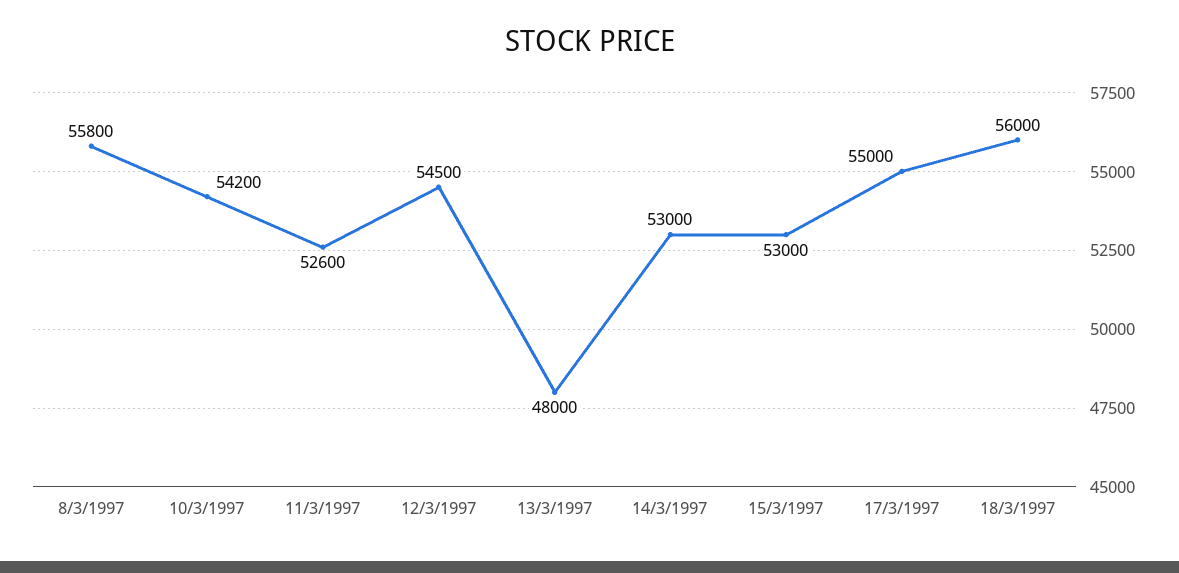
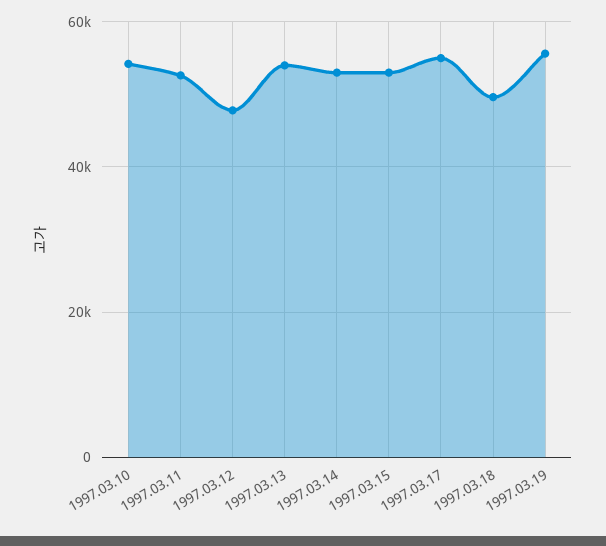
8/3/1997: 55800 -> none
12/3/1997: 54500 -> 48000
13/3/1997: 48000 -> 54000
18/3/1997: 56000 -> 50000
1997.03.19: none -> 56000

